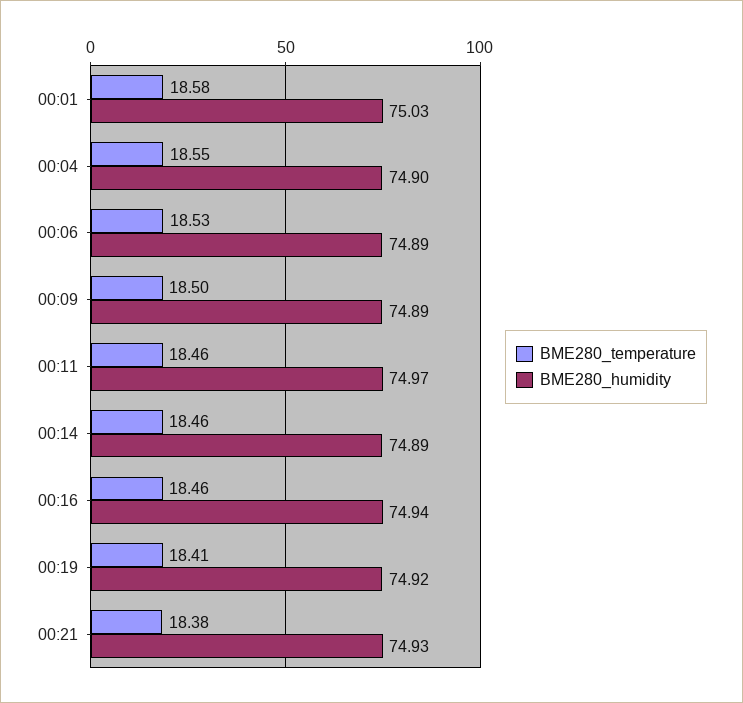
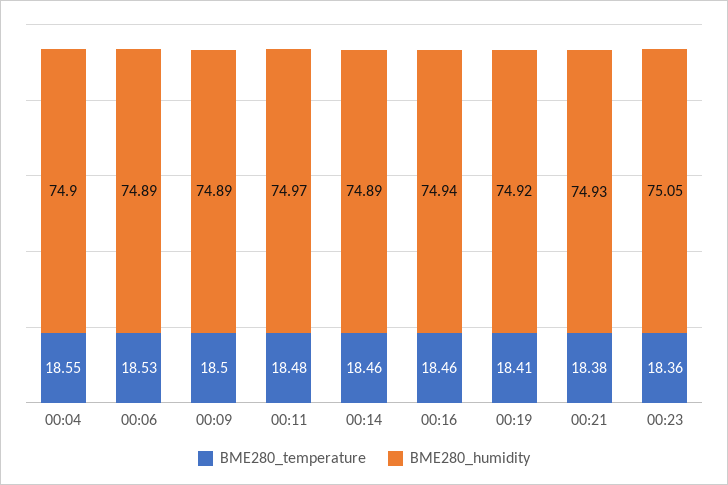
BME280_temperature, 00:01: 18.58 -> none
BME280_humidity, 00:01: 75.03 -> none
BME280_temperature, 00:11: 18.46 -> 18.48
BME280_temperature, 00:23: none -> 18.36
BME280_humidity, 00:23: none -> 75.05

